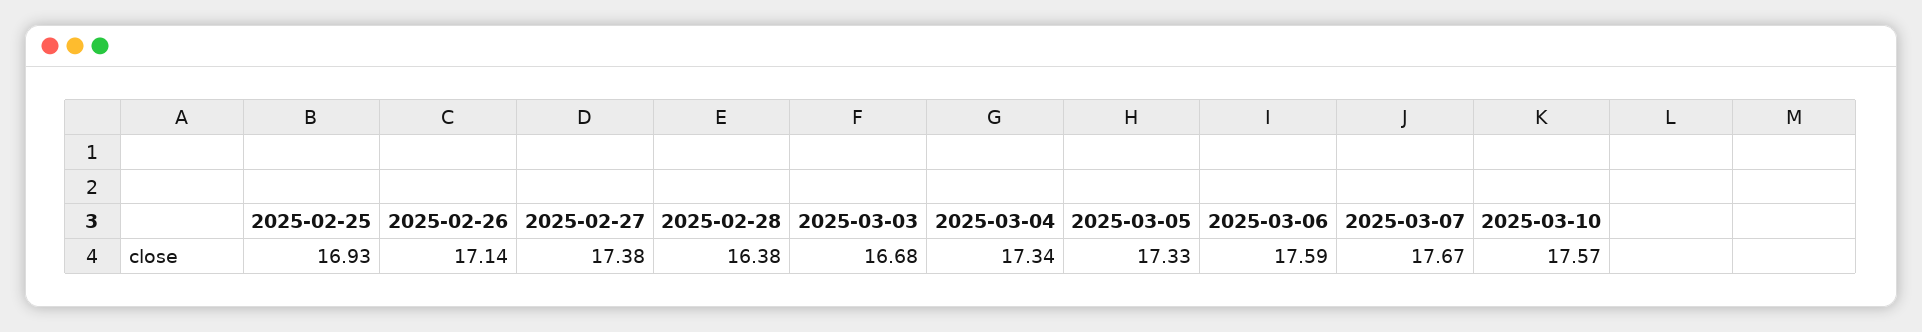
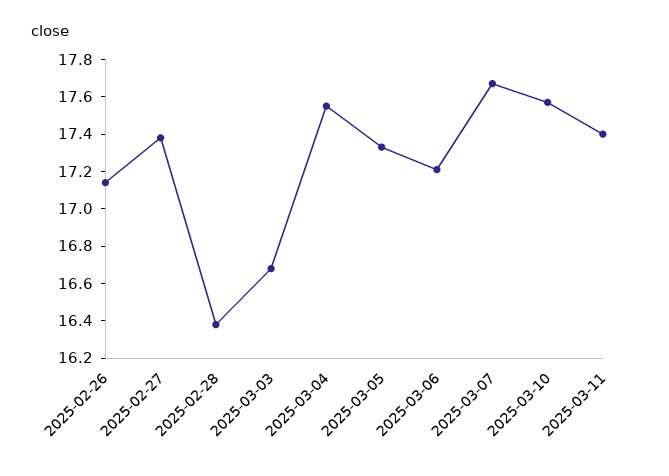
2025-02-25: 16.93 -> none
2025-03-04: 17.34 -> 17.55
2025-03-06: 17.59 -> 17.2
2025-03-11: none -> 17.4

